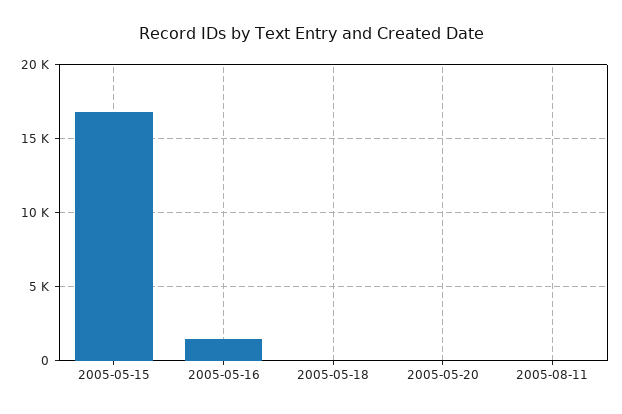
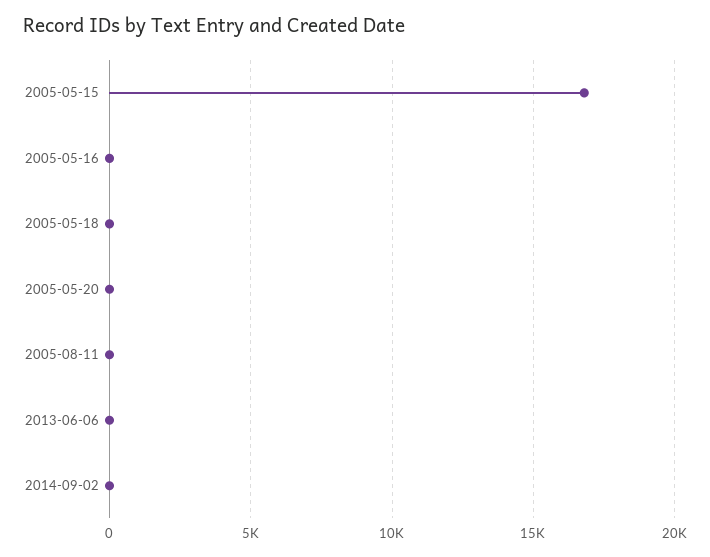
2005-05-16: 1500 -> 0
2013-06-06: none -> 0
2014-09-02: none -> 0

